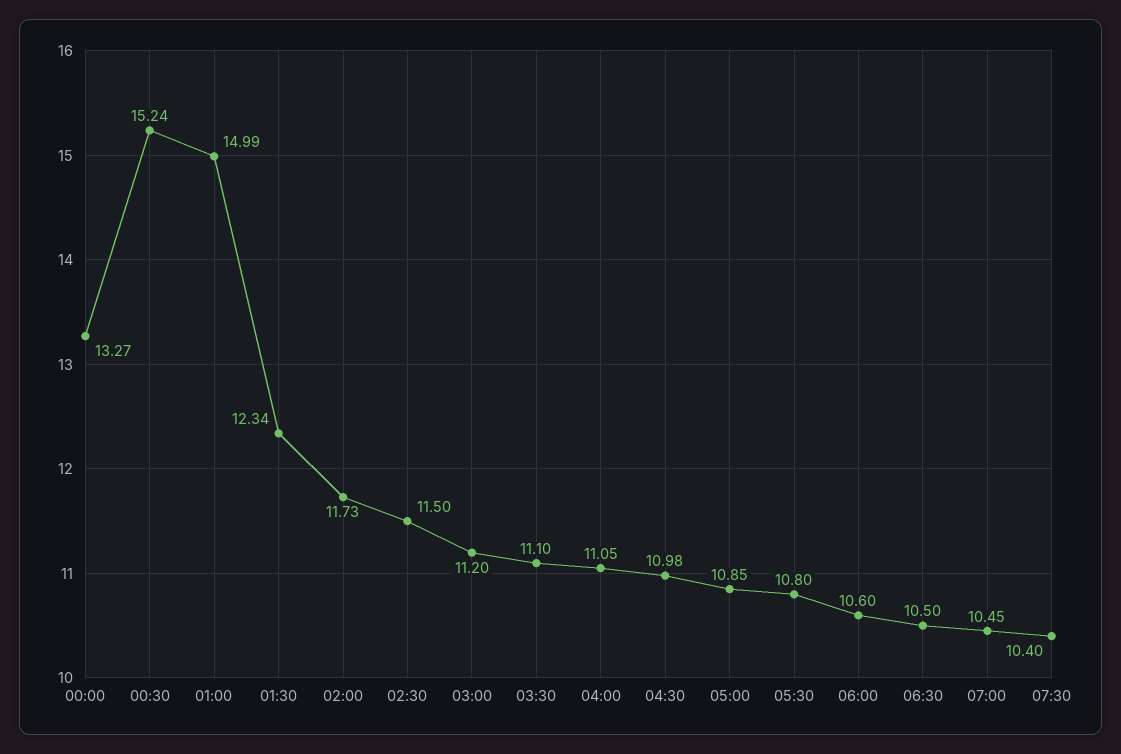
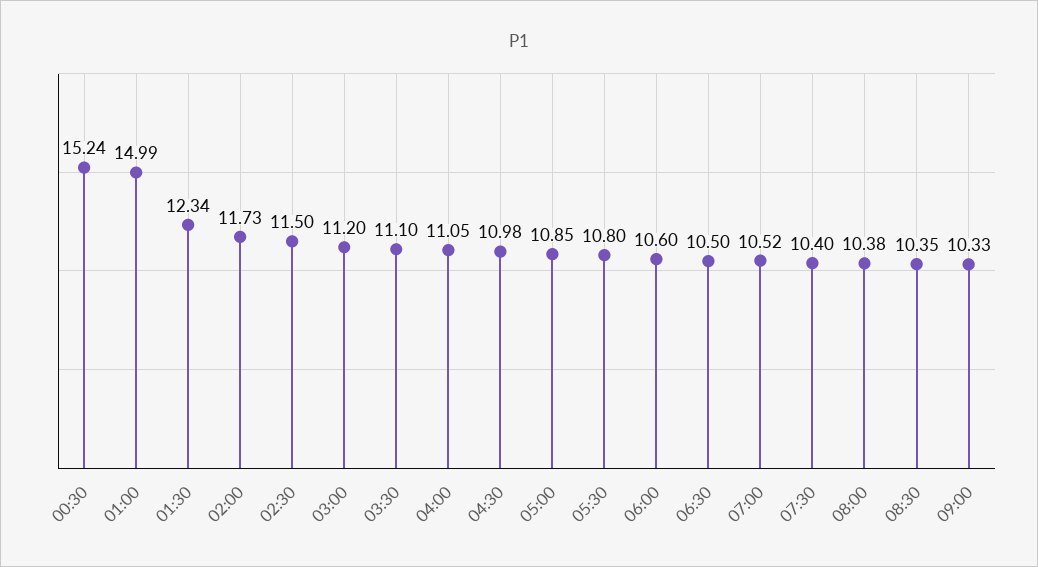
00:00: 13.27 -> none
07:00: 10.45 -> 10.52
08:00: none -> 10.38
08:30: none -> 10.35
09:00: none -> 10.33

